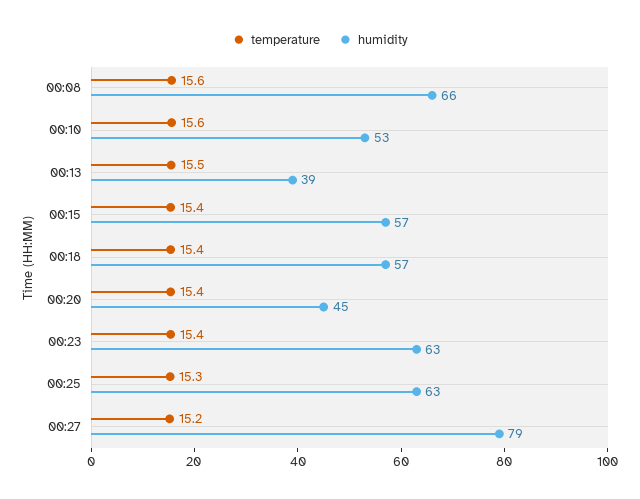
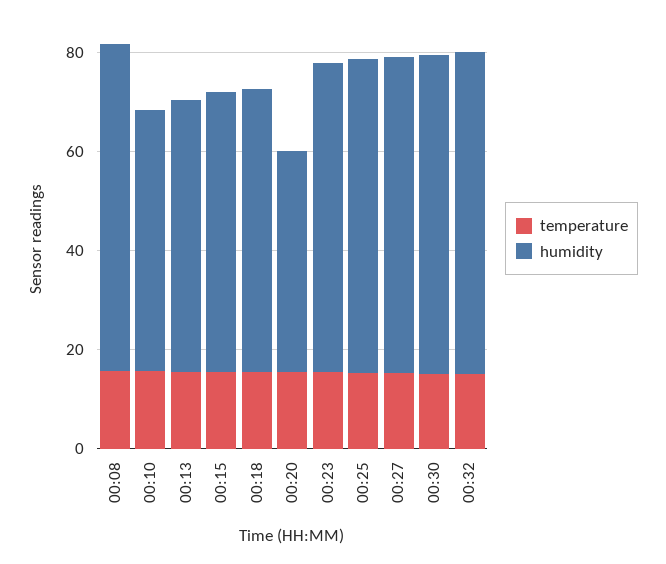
humidity, 00:13: 39 -> 55
humidity, 00:27: 79 -> 65
temperature, 00:30: none -> 15
humidity, 00:30: none -> 65
temperature, 00:32: none -> 15
humidity, 00:32: none -> 65

